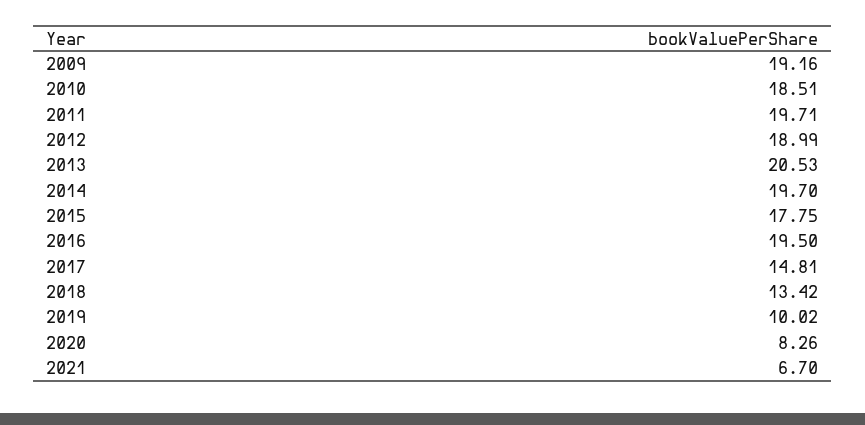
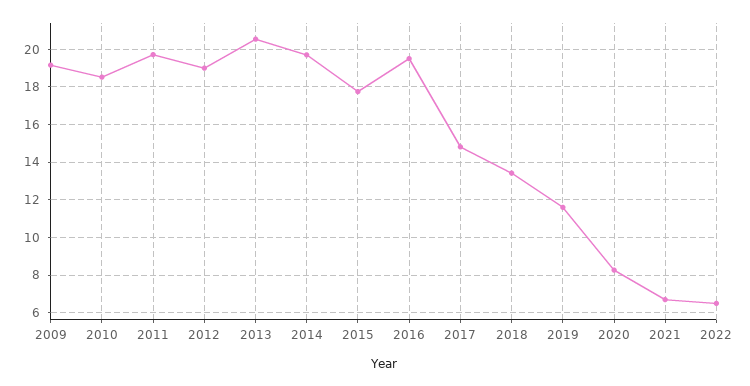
2019: 10.02 -> 11.5
2022: none -> 6.5

